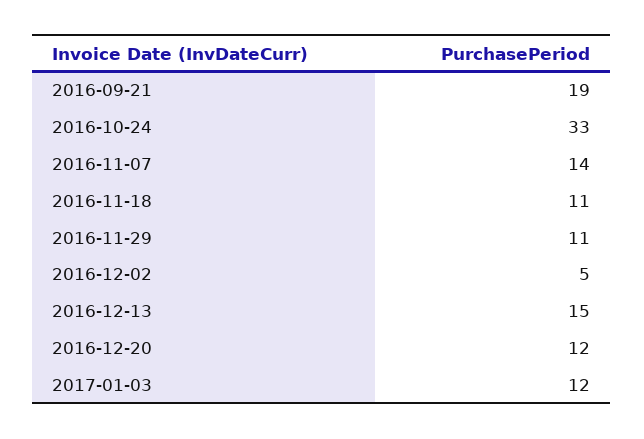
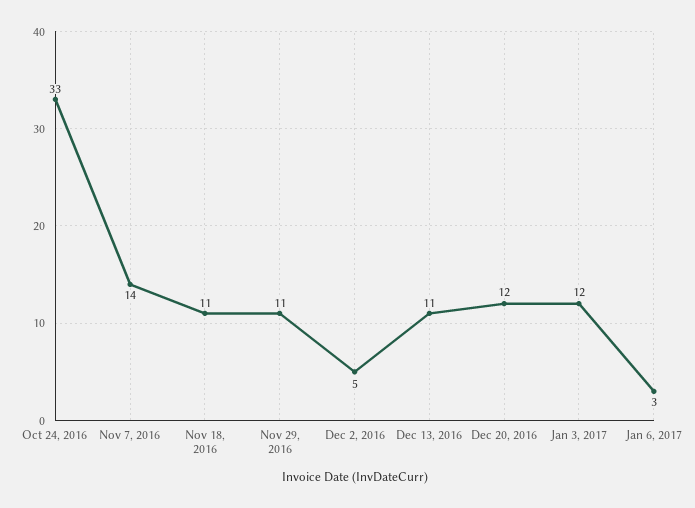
2016-09-21: 19 -> none
2016-12-13: 15 -> 11
Jan 6, 2017: none -> 3

